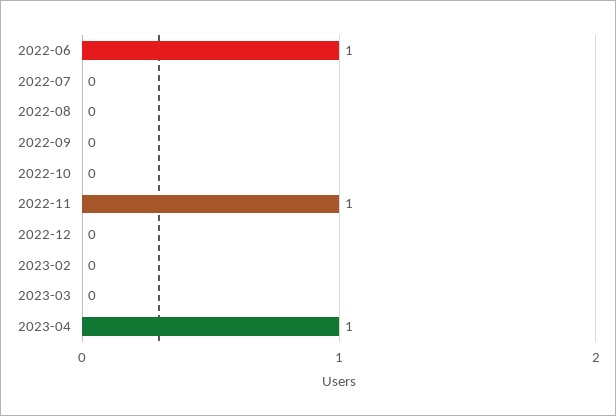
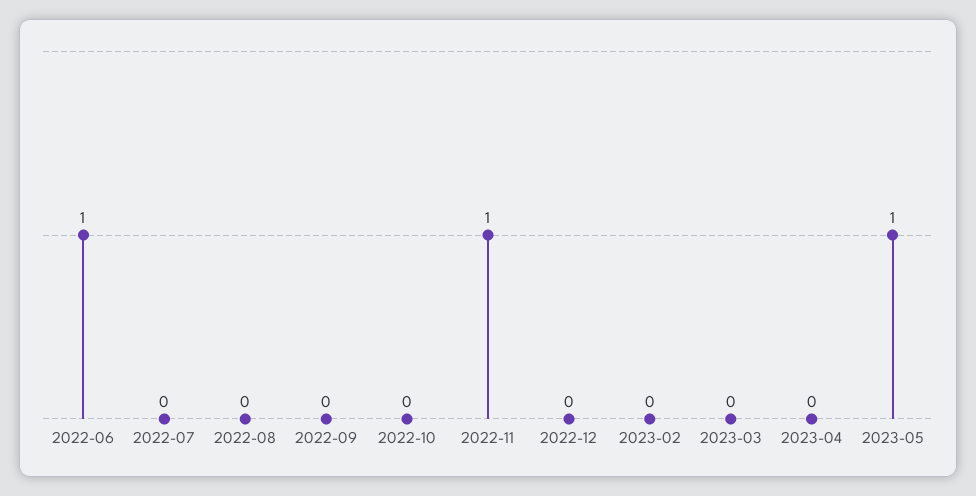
2023-04: 1 -> 0
2023-05: none -> 1

